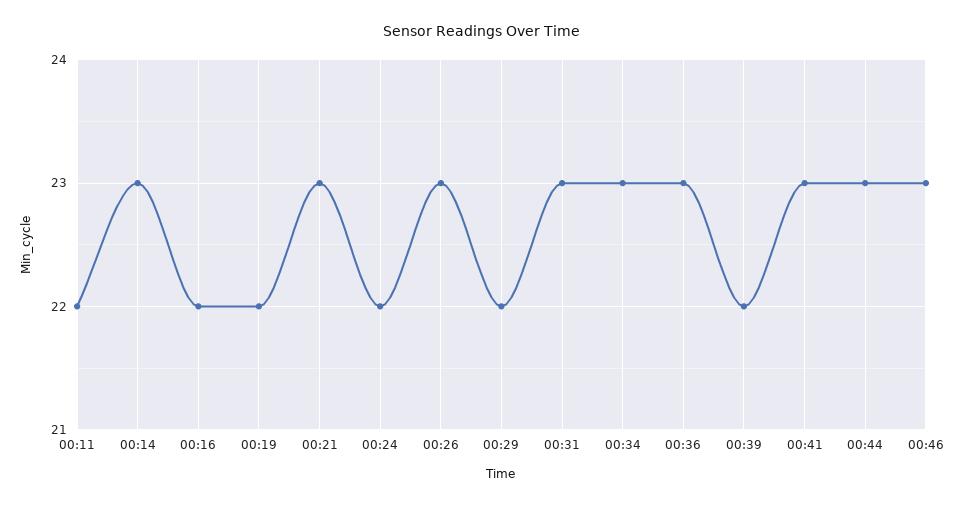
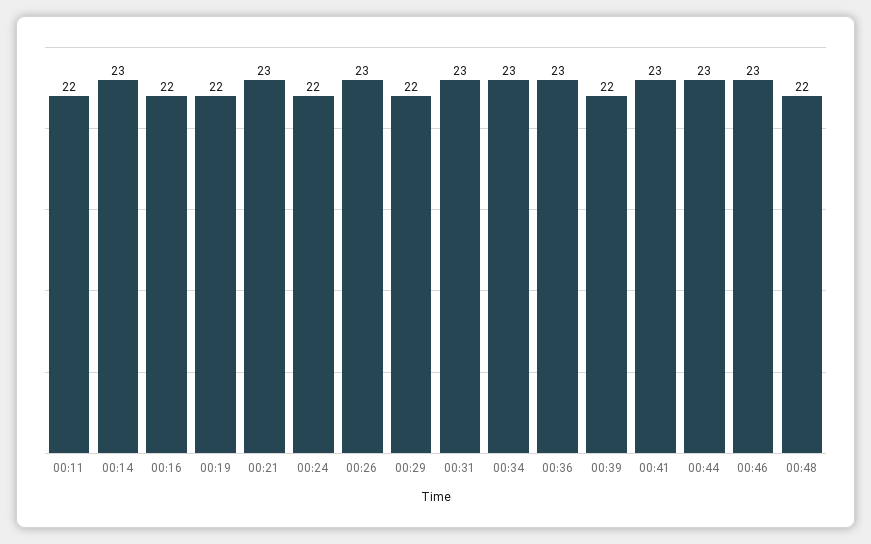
00:48: none -> 22

